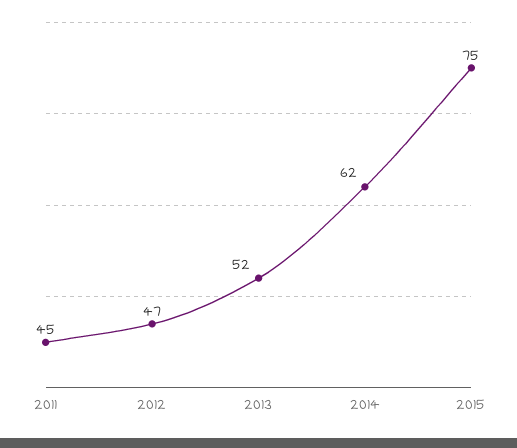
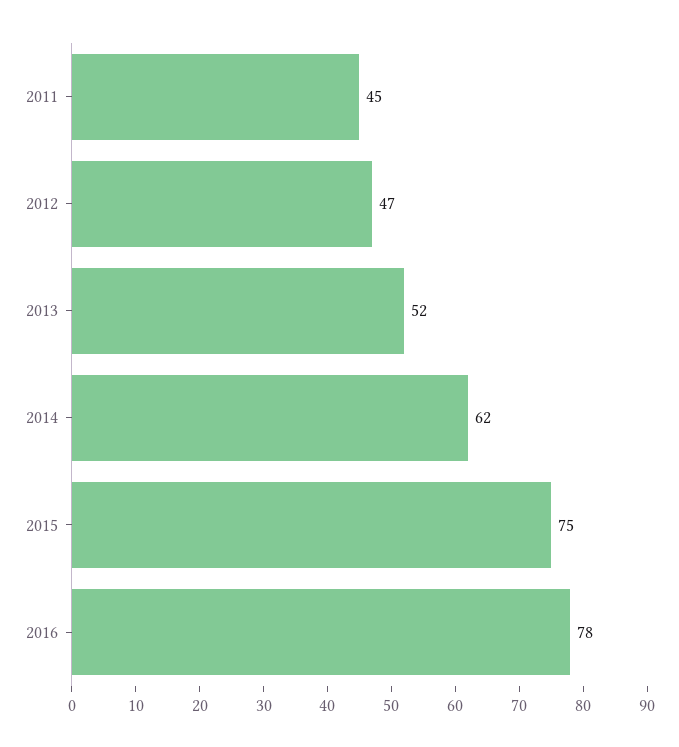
2016: none -> 78

